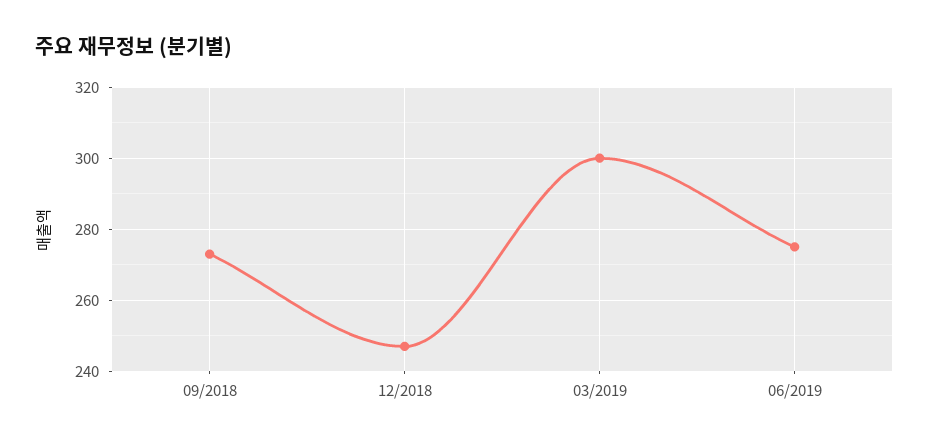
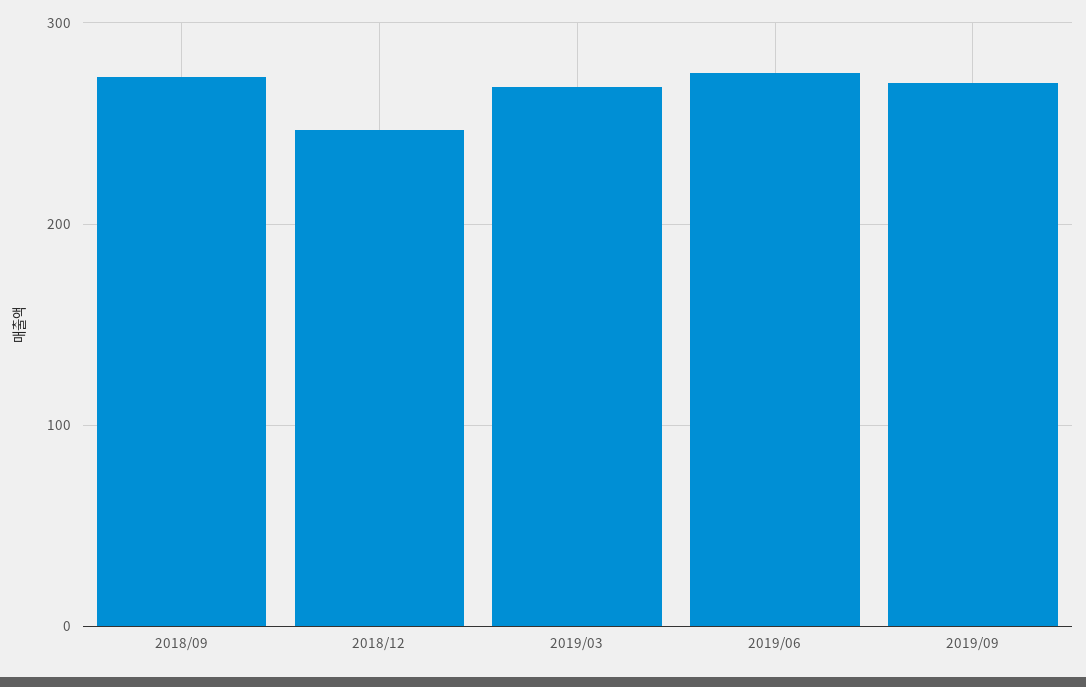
03/2019: 300 -> 270
2019/09: none -> 270

